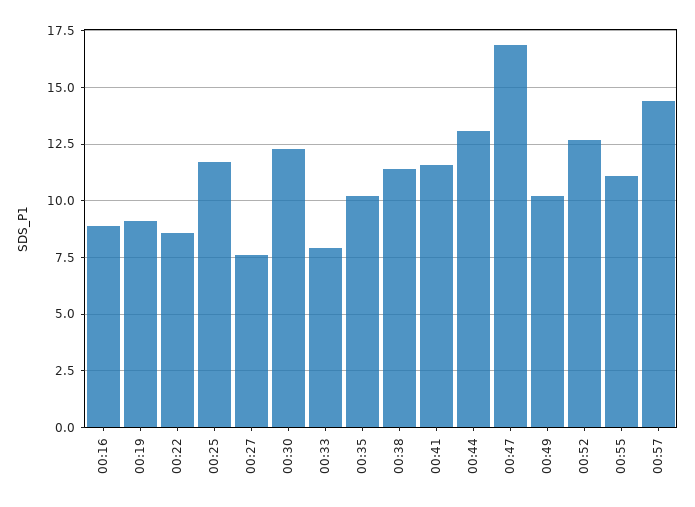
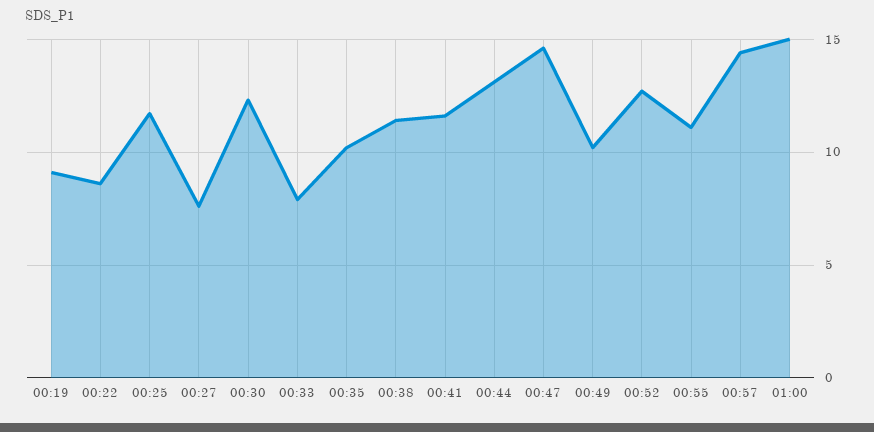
00:16: 9 -> none
00:47: 17 -> 14.5
01:00: none -> 15

